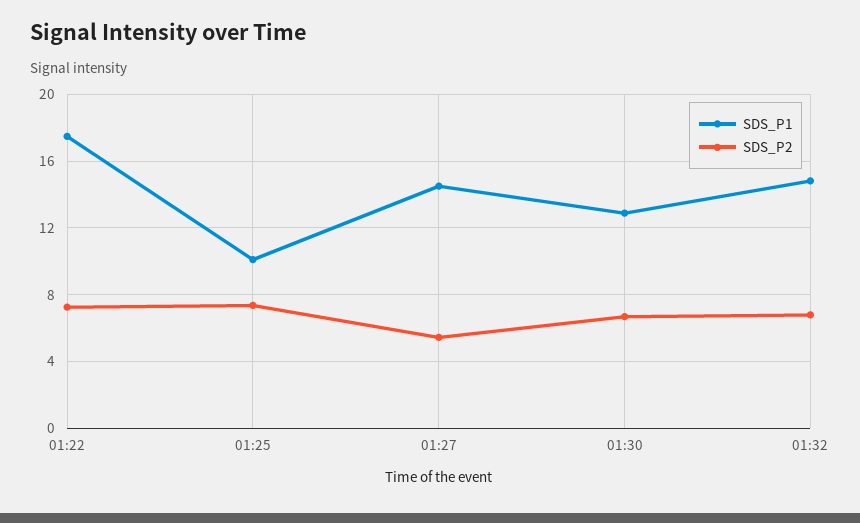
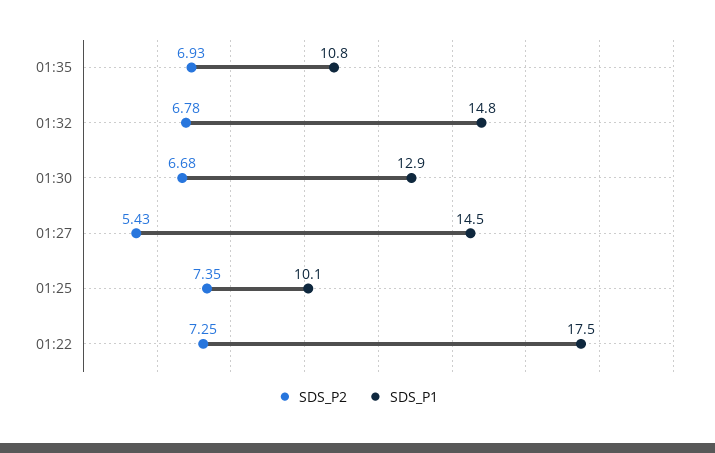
SDS_P2, 01:35: none -> 6.93
SDS_P1, 01:35: none -> 10.8

